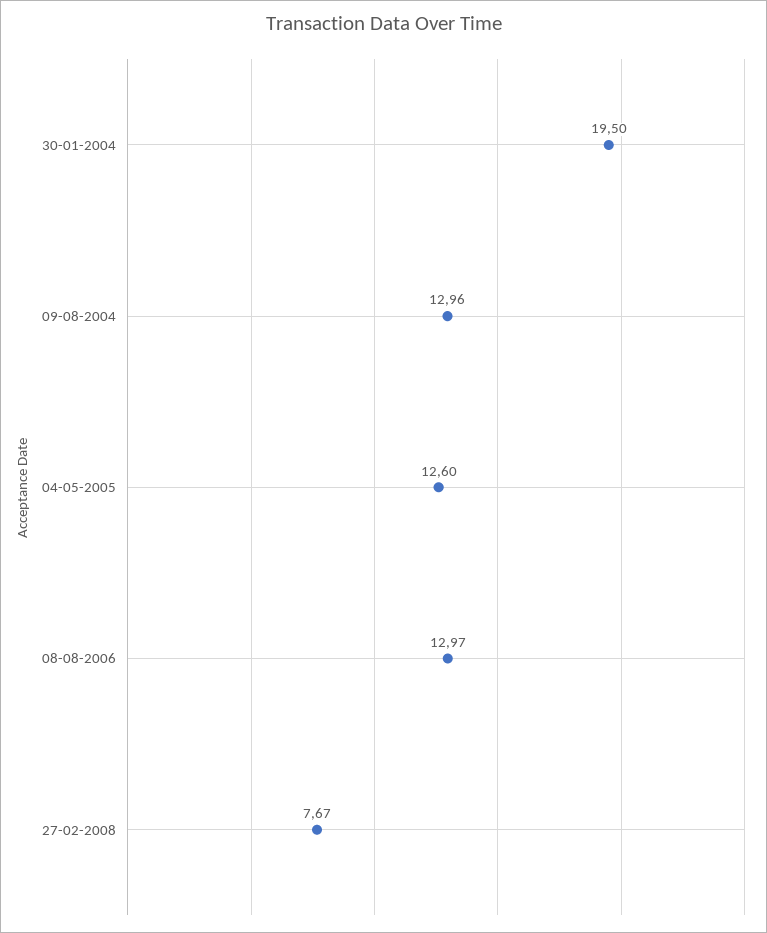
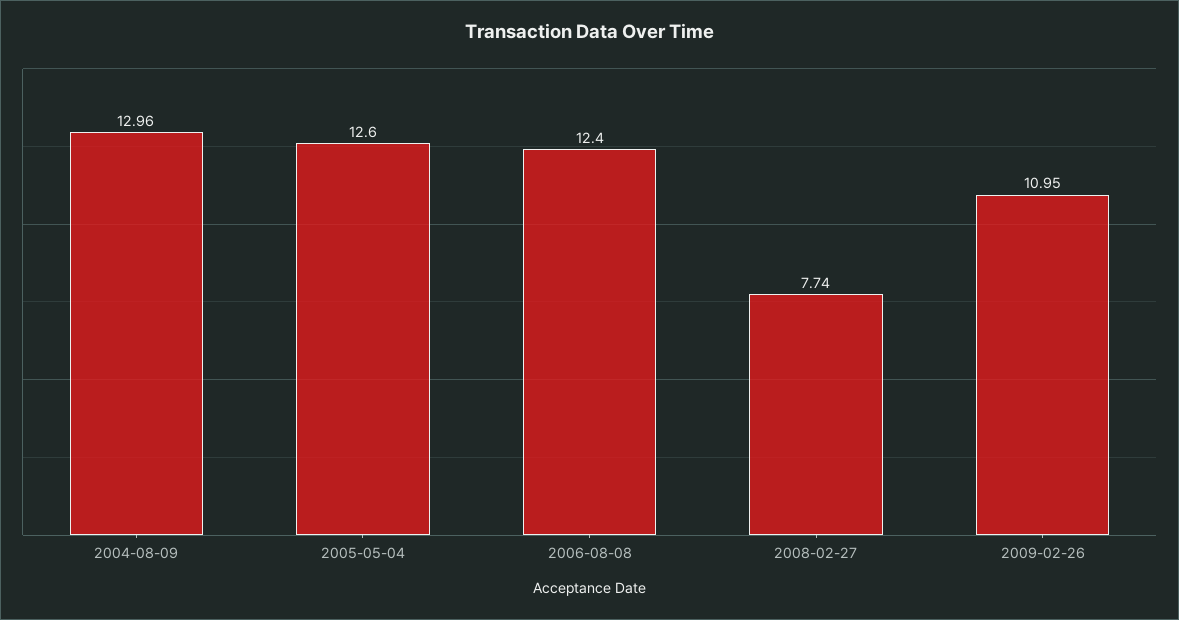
30-01-2004: 19.5 -> none
08-08-2006: 12.97 -> 12.4
27-02-2008: 7.67 -> 7.74
2009-02-26: none -> 10.95

